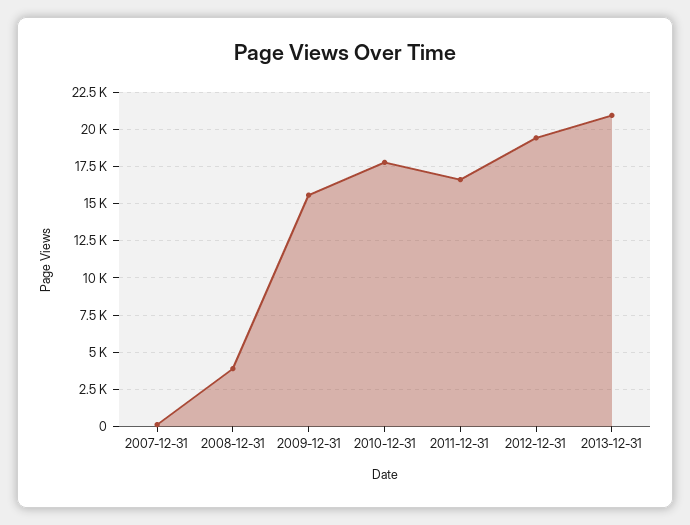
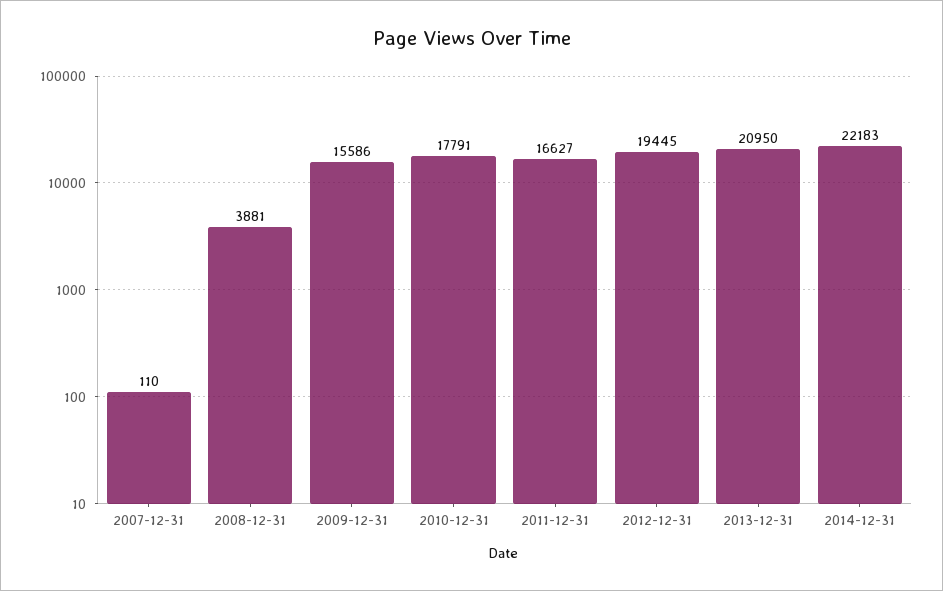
2014-12-31: none -> 22183

